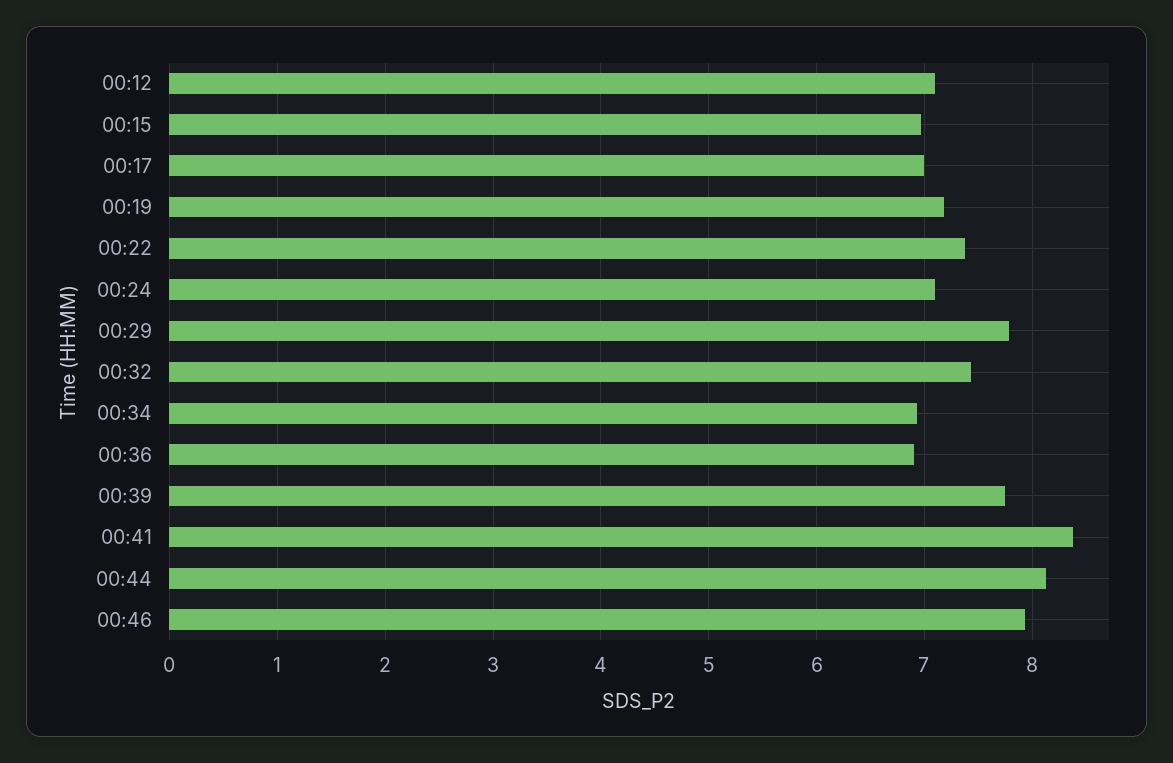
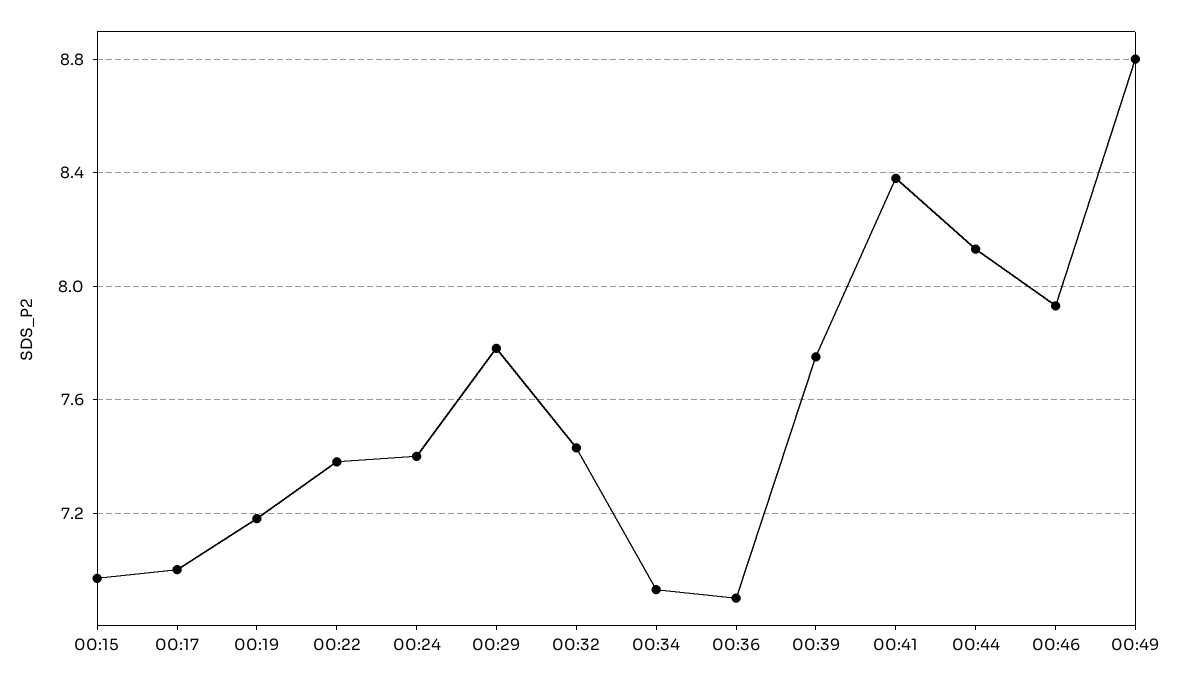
00:12: 7.1 -> none
00:24: 7.1 -> 7.4
00:49: none -> 8.8

